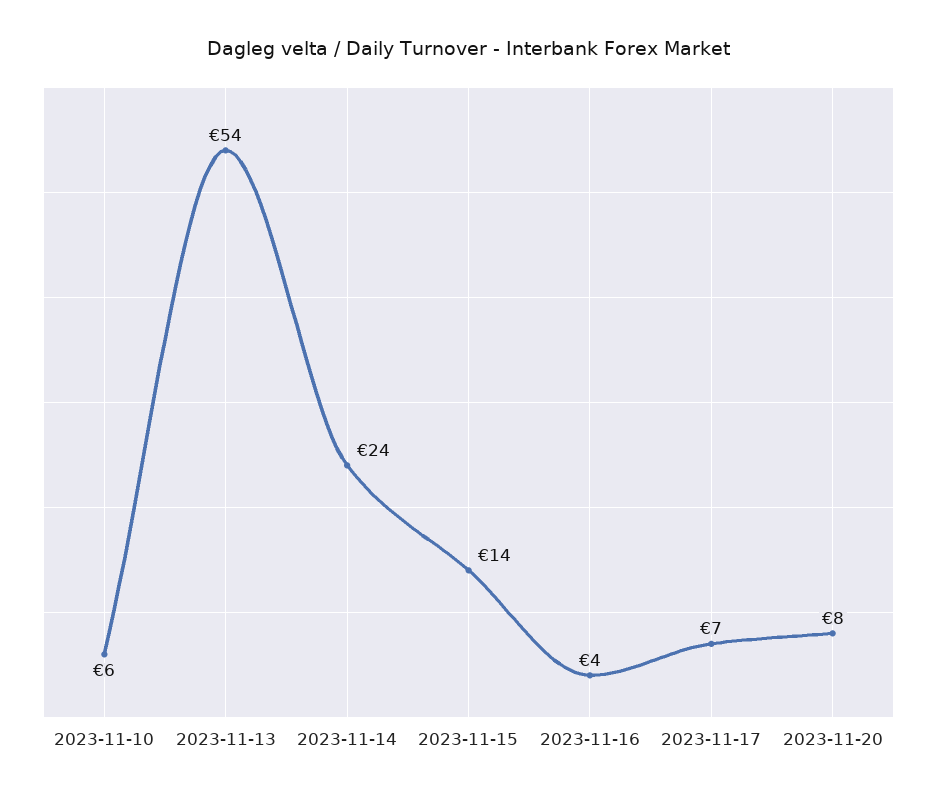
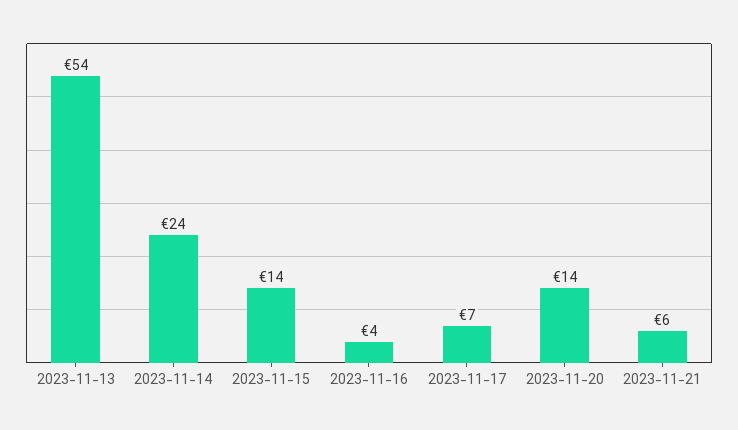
2023-11-10: 6 -> none
2023-11-20: 8 -> 14
2023-11-21: none -> 6

